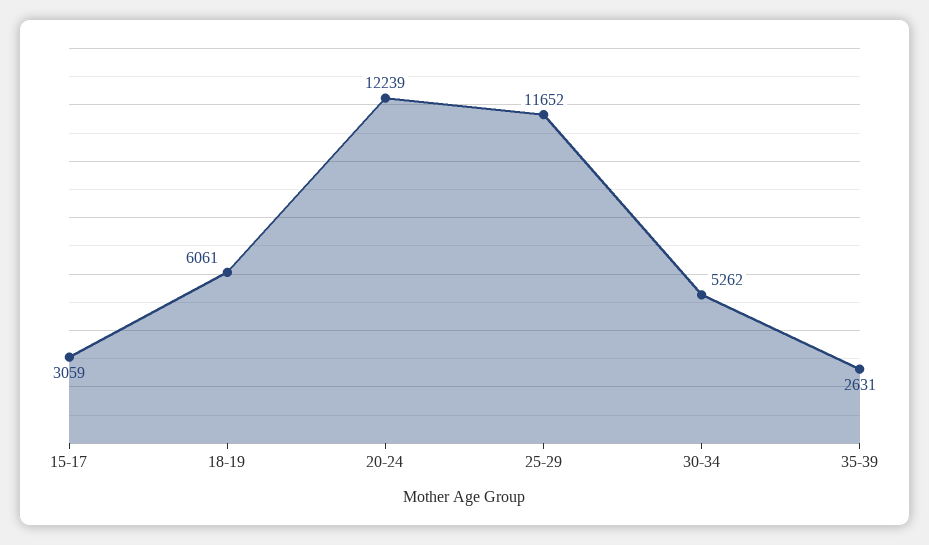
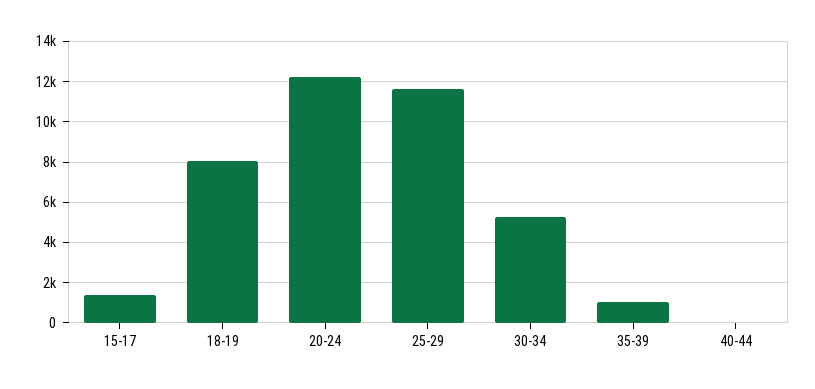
15-17: 3059 -> 1500
18-19: 6061 -> 8000
35-39: 2631 -> 1000
40-44: none -> 0

